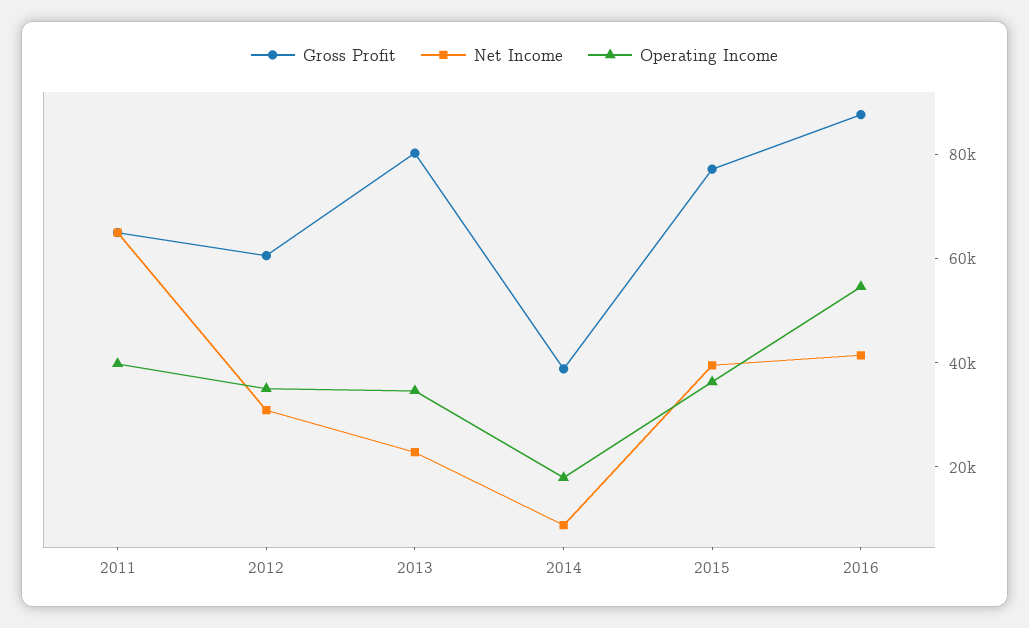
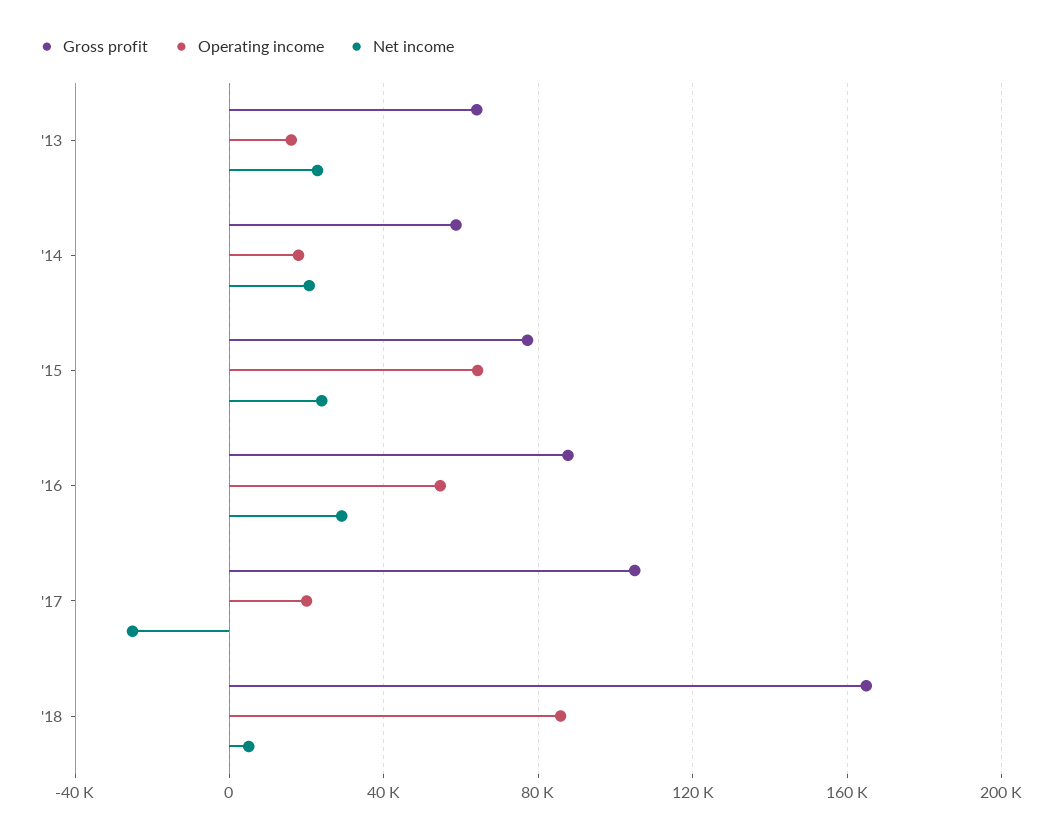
Gross Profit, 2011: 65000 -> none
Net Income, 2011: 65000 -> none
Operating Income, 2011: 40000 -> none
Gross Profit, 2012: 60000 -> none
Net Income, 2012: 30000 -> none
Operating Income, 2012: 35000 -> none
Gross Profit, 2013: 80000 -> 65000
Operating Income, 2013: 35000 -> 15000
Gross Profit, 2014: 40000 -> 60000
Net Income, 2014: 10000 -> 20000
Net Income, 2015: 40000 -> 25000
Operating Income, 2015: 35000 -> 65000
Net Income, 2016: 40000 -> 30000
Gross Profit, '17: none -> 105000
Operating Income, '17: none -> 20000
Net Income, '17: none -> -25000
Gross Profit, '18: none -> 165000
Operating Income, '18: none -> 85000
Net Income, '18: none -> 5000

